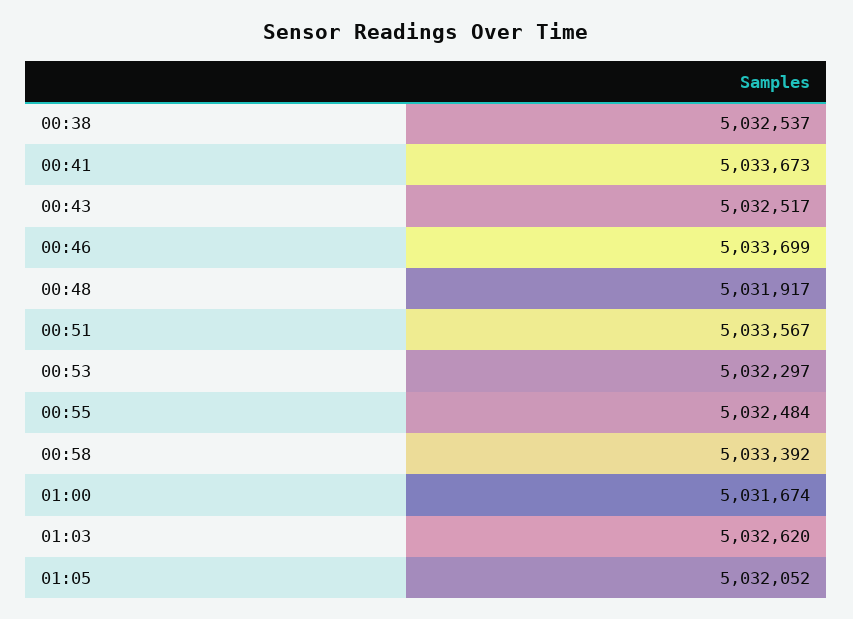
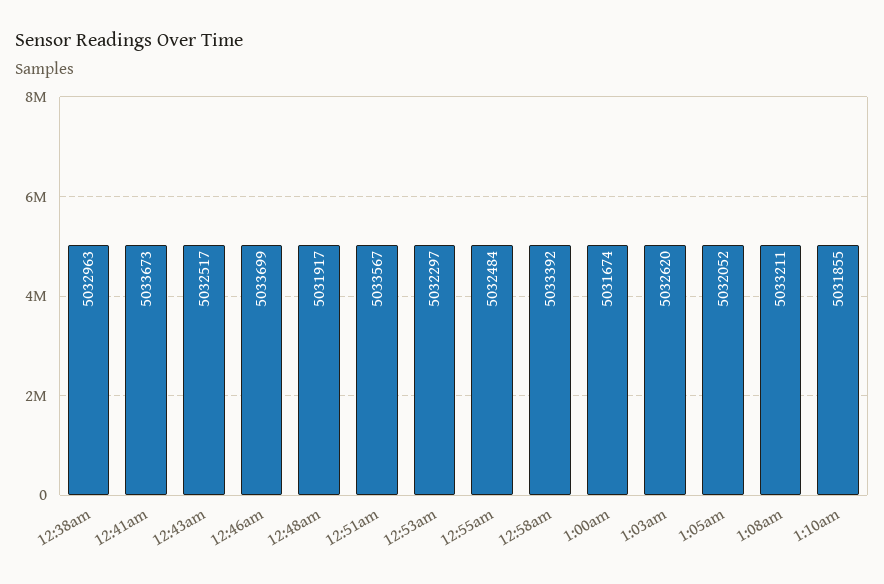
00:38: 5032537 -> 5032963
1:08am: none -> 5033211
1:10am: none -> 5031855

